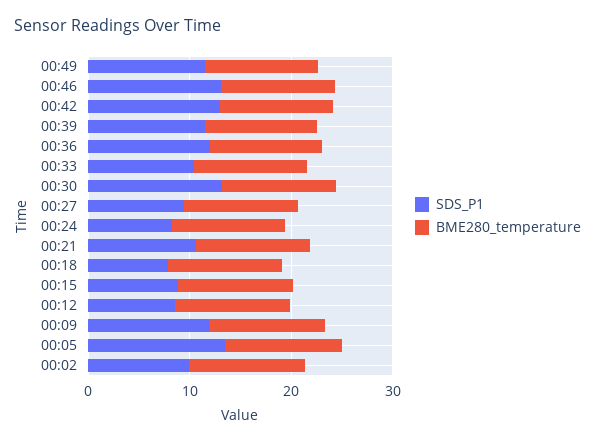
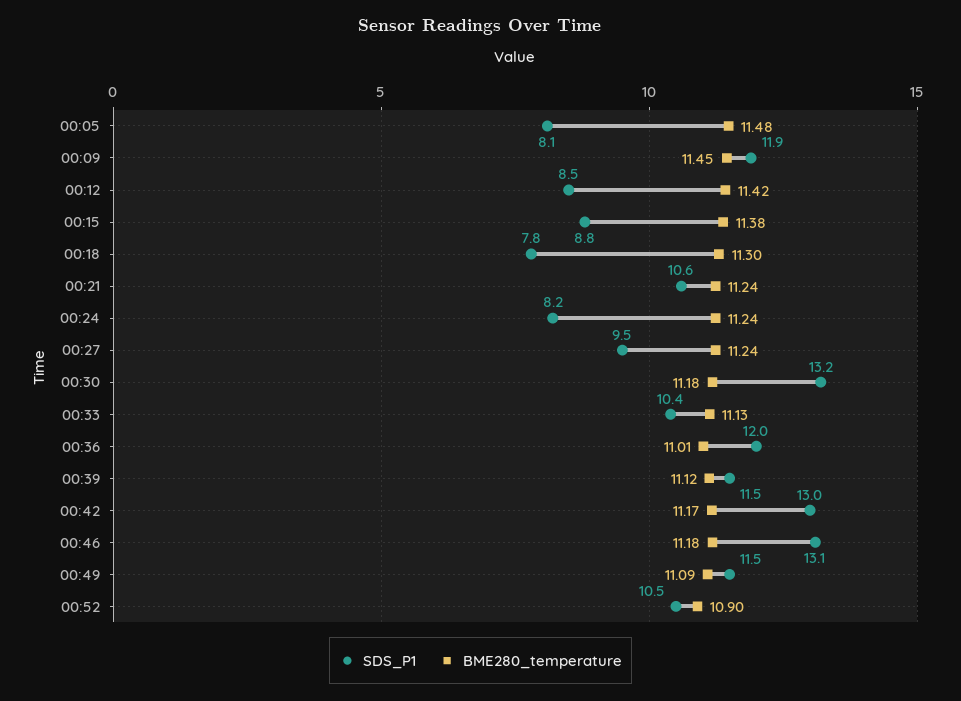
SDS_P1, 00:05: 14 -> 8.1
SDS_P1, 00:02: 10 -> none
BME280_temperature, 00:02: 12 -> none
SDS_P1, 00:52: none -> 10.5
BME280_temperature, 00:52: none -> 10.9

